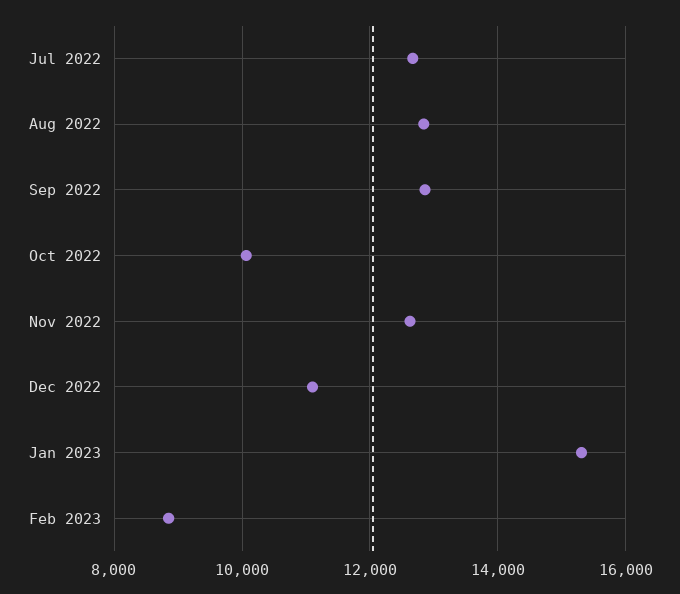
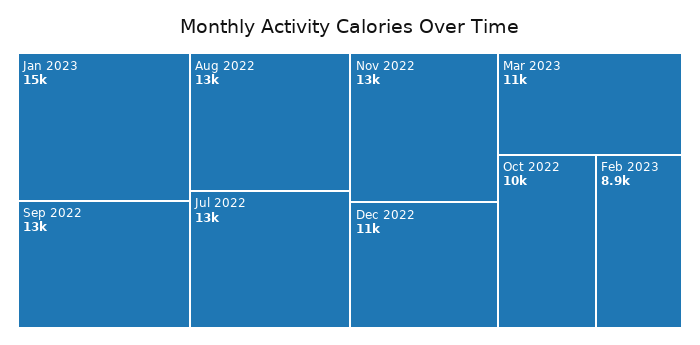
Mar 2023: none -> 11000

